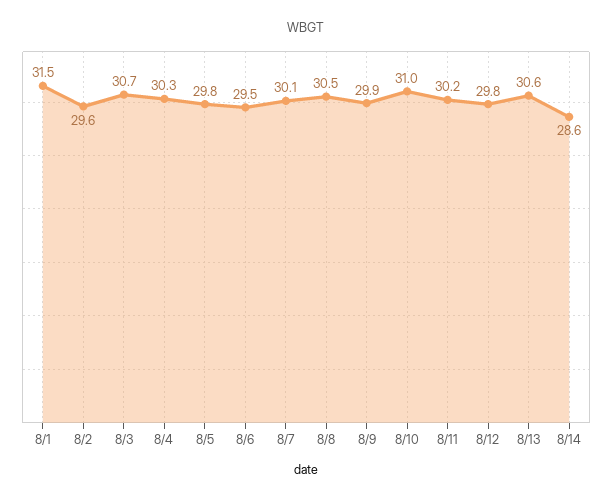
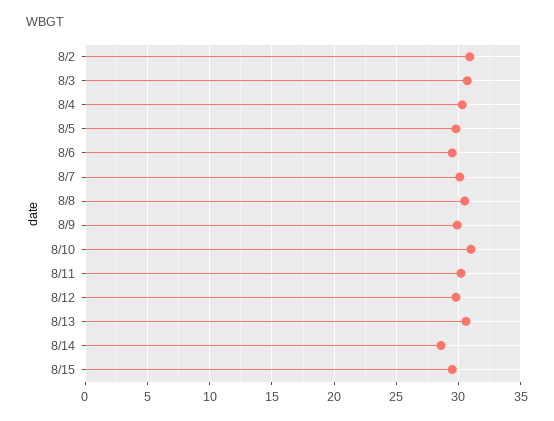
8/1: 31.5 -> none
8/2: 29.6 -> 31
8/15: none -> 29.5

